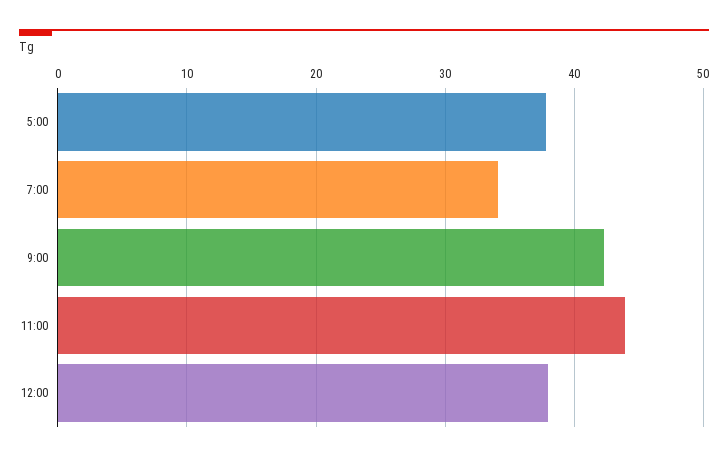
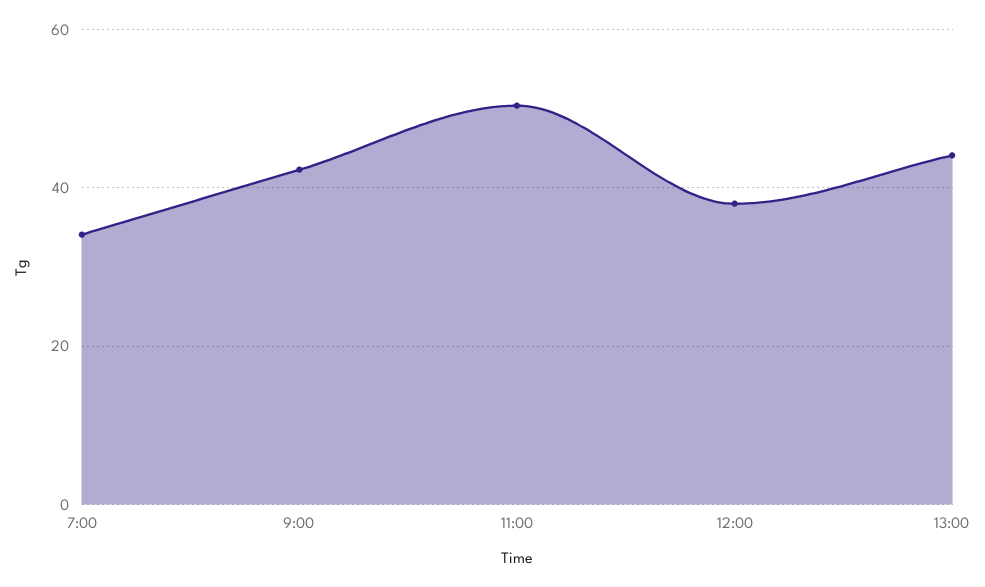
5:00: 38 -> none
11:00: 44 -> 50
13:00: none -> 44

